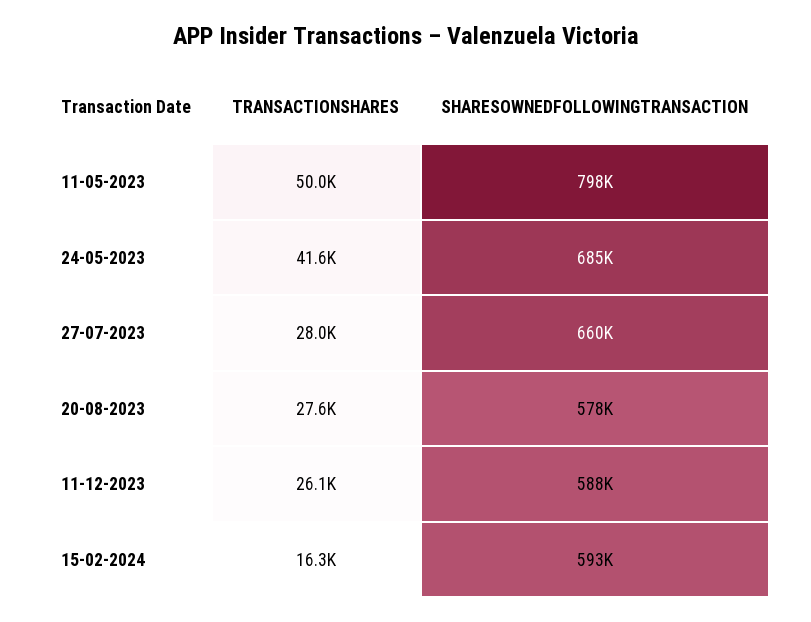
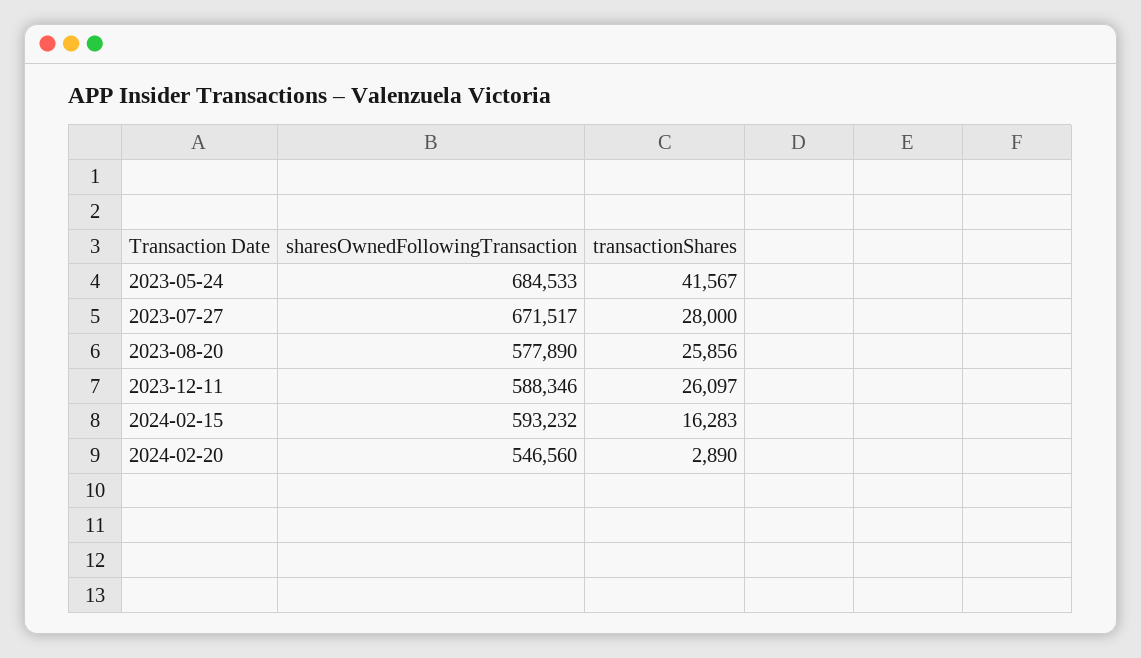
TRANSACTIONSHARES, 11-05-2023: 50000 -> none
SHARESOWNEDFOLLOWINGTRANSACTION, 11-05-2023: 798000 -> none
SHARESOWNEDFOLLOWINGTRANSACTION, 27-07-2023: 660000 -> 671517
TRANSACTIONSHARES, 20-08-2023: 27600 -> 25856
SHARESOWNEDFOLLOWINGTRANSACTION, 2024-02-20: none -> 546560
TRANSACTIONSHARES, 2024-02-20: none -> 2890

